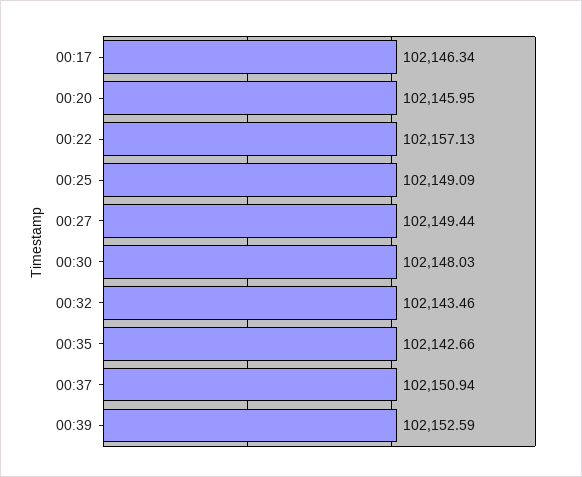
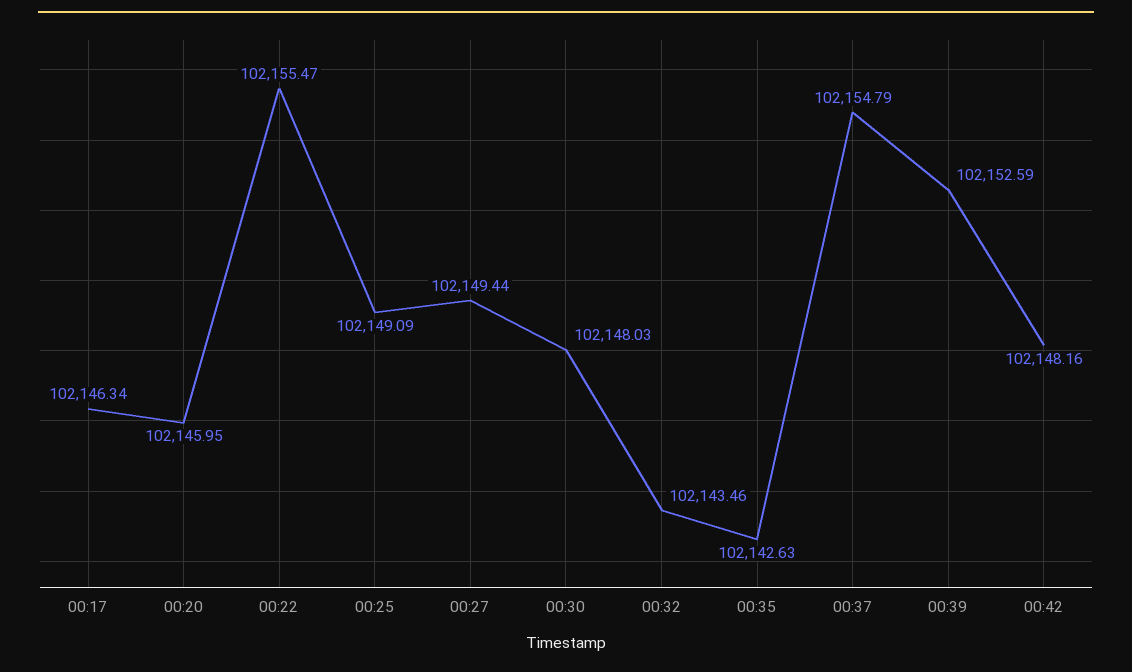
00:22: 102157.13 -> 102155.47
00:35: 102142.66 -> 102142.63
00:37: 102150.94 -> 102154.79
00:42: none -> 102148.16

